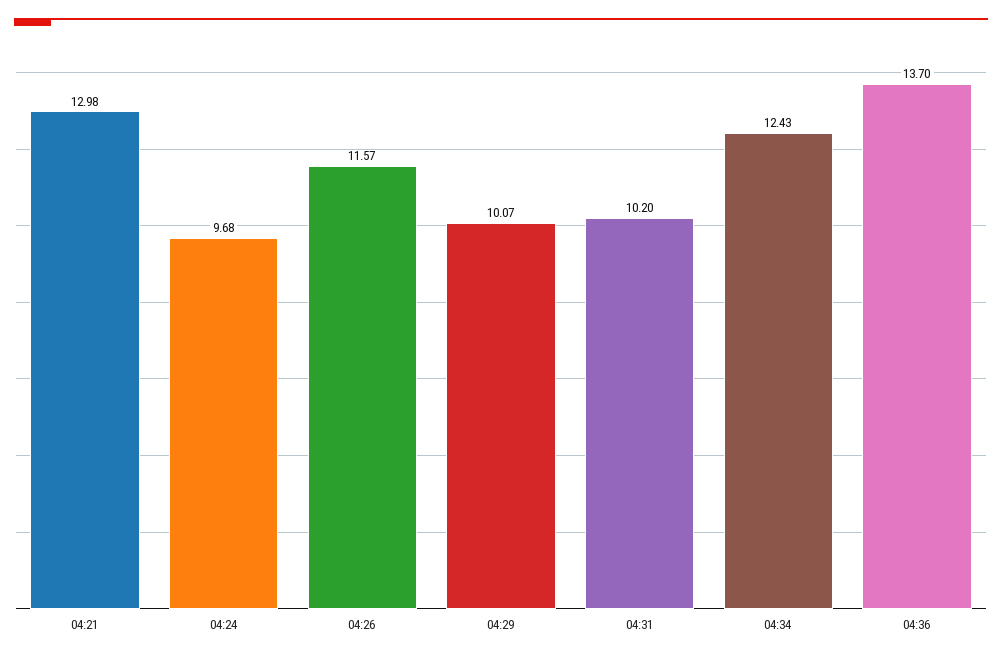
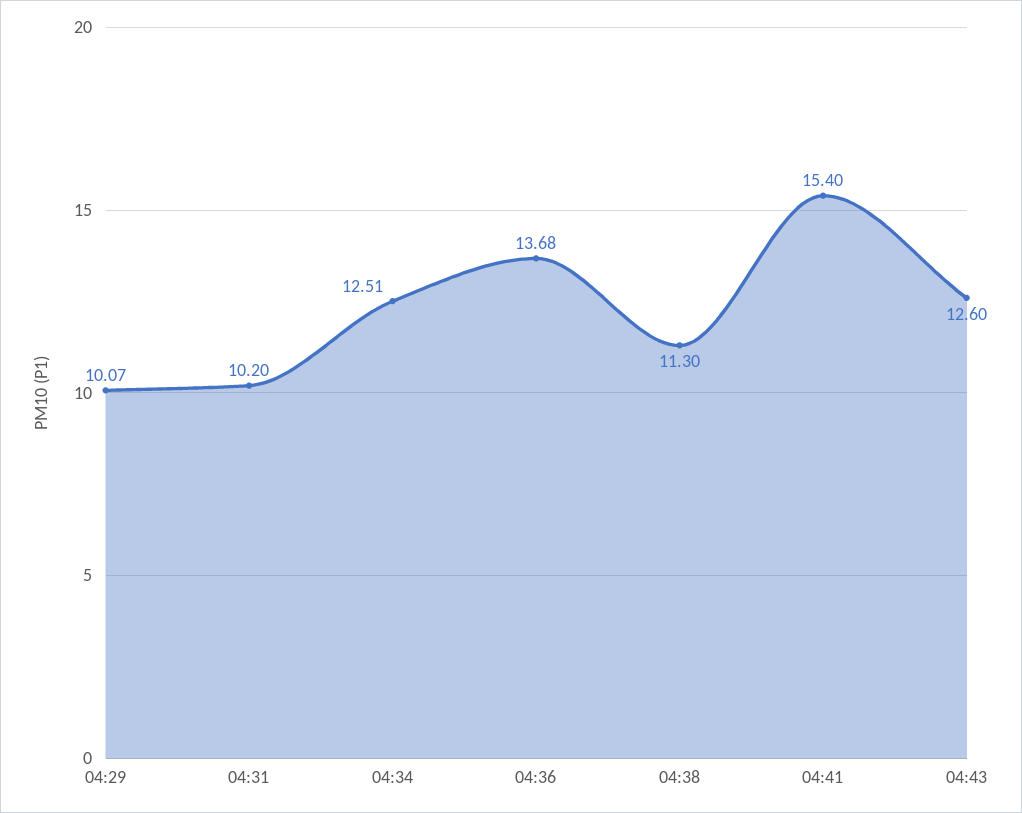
04:21: 12.98 -> none
04:24: 9.68 -> none
04:26: 11.57 -> none
04:34: 12.43 -> 12.51
04:36: 13.7 -> 13.68
04:38: none -> 11.3
04:41: none -> 15.4
04:43: none -> 12.6

